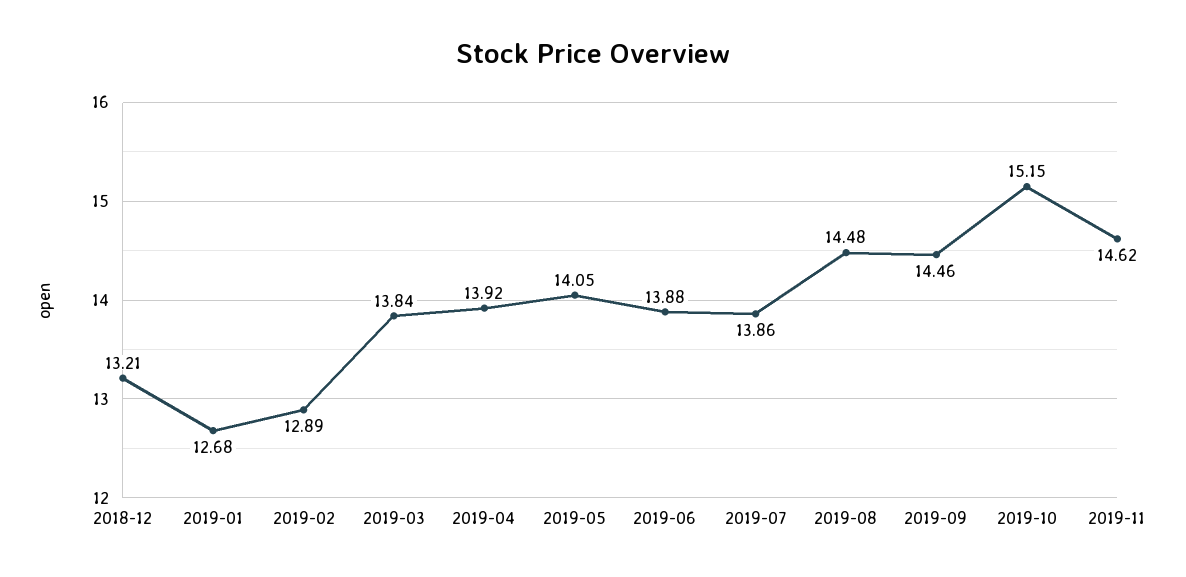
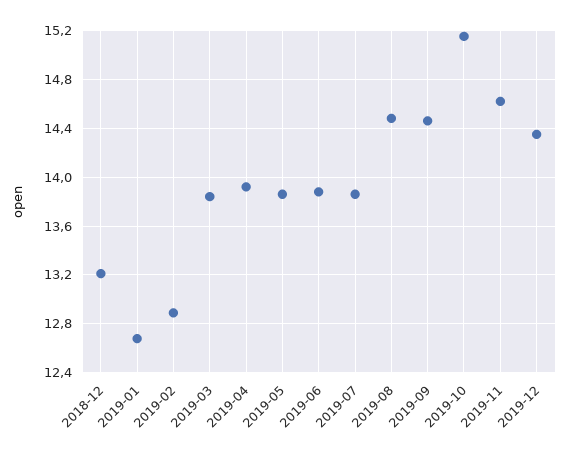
2019-05: 14.05 -> 13.85
2019-12: none -> 14.35

